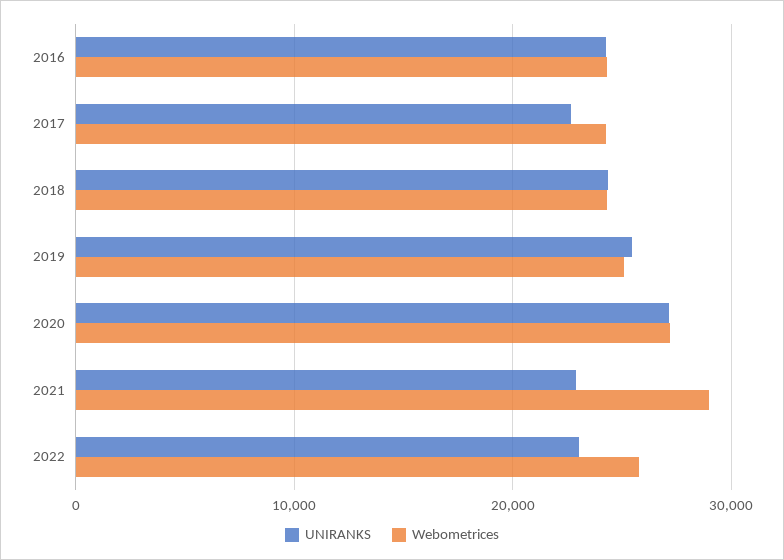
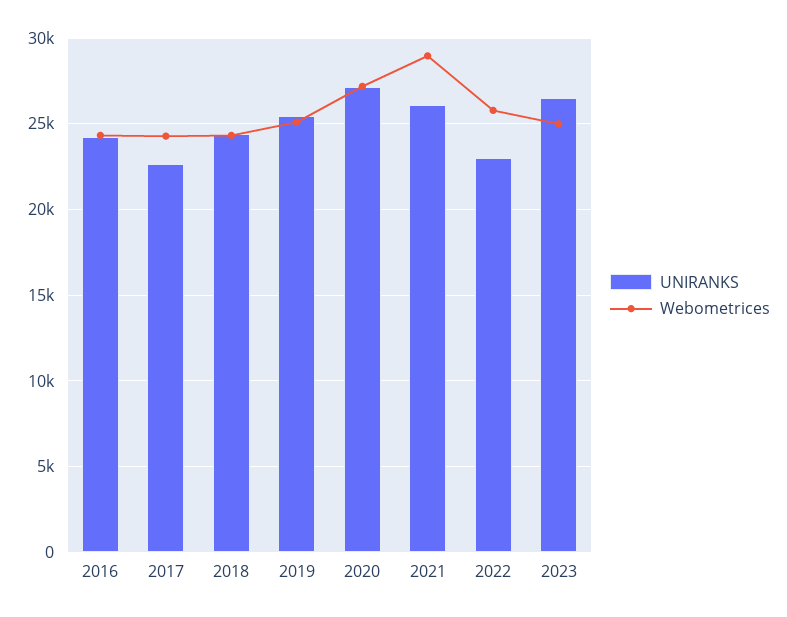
UNIRANKS, 2021: 23000 -> 26000
UNIRANKS, 2023: none -> 26500
Webometrices, 2023: none -> 25000

